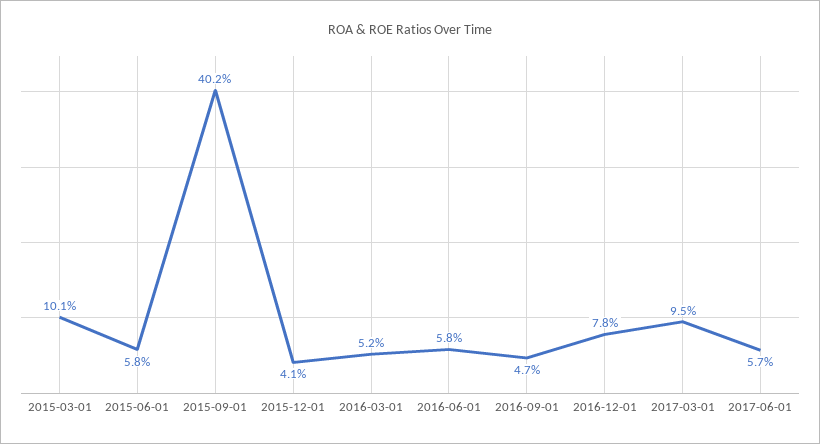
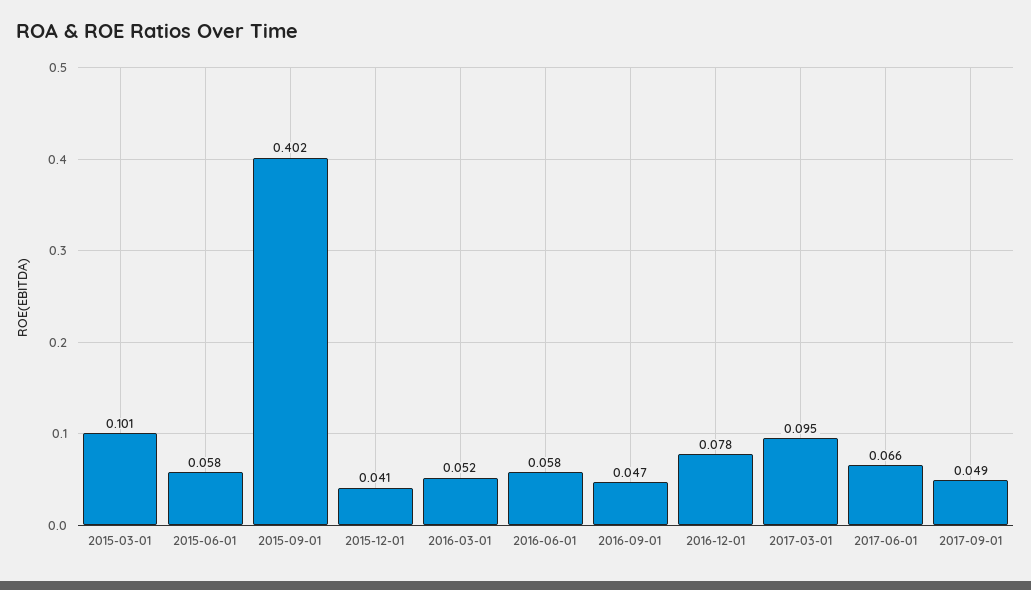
2017-06-01: 0.057 -> 0.066
2017-09-01: none -> 0.049

